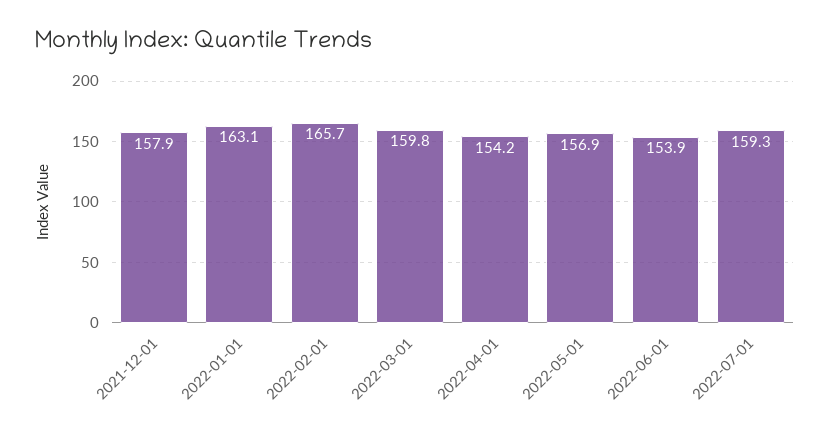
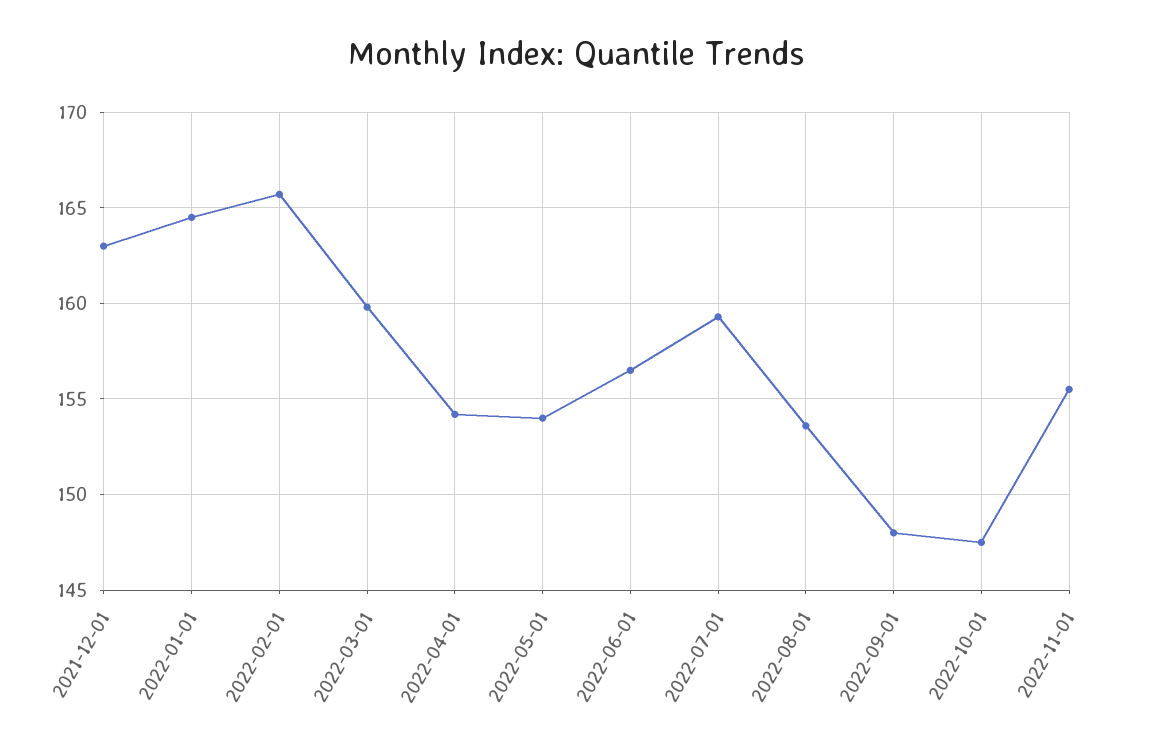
2021-12-01: 157.9 -> 163
2022-01-01: 163.1 -> 164.5
2022-05-01: 156.9 -> 154
2022-06-01: 153.9 -> 156.5
2022-08-01: none -> 153.5
2022-09-01: none -> 148
2022-10-01: none -> 147.5
2022-11-01: none -> 155.5

